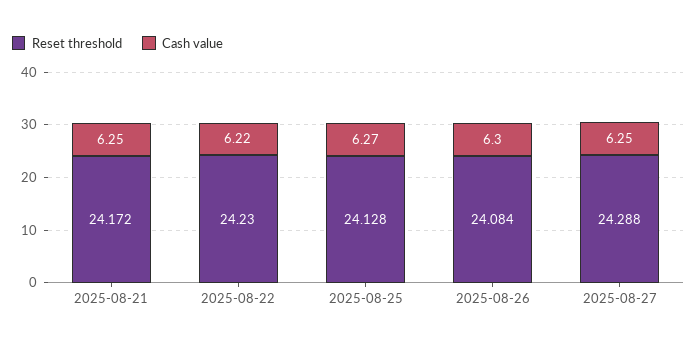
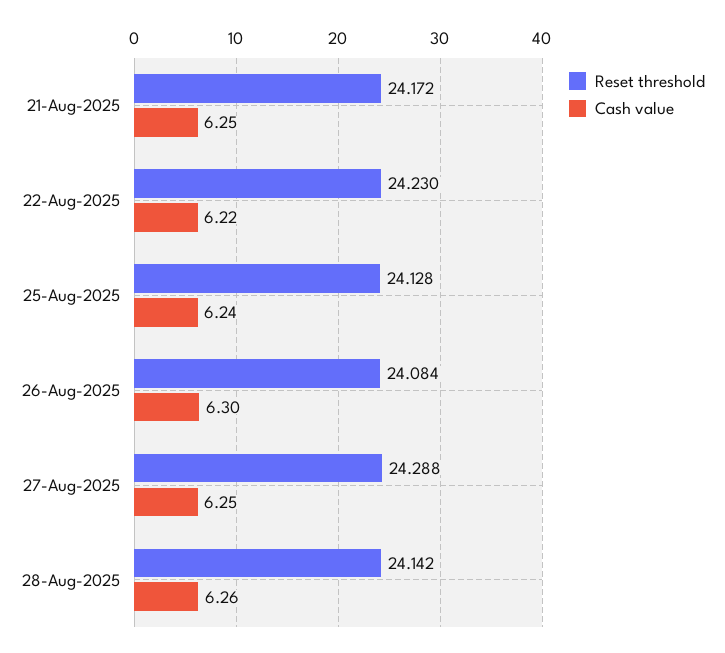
Cash value, 2025-08-25: 6.27 -> 6.24
Reset threshold, 28-Aug-2025: none -> 24.142
Cash value, 28-Aug-2025: none -> 6.26

